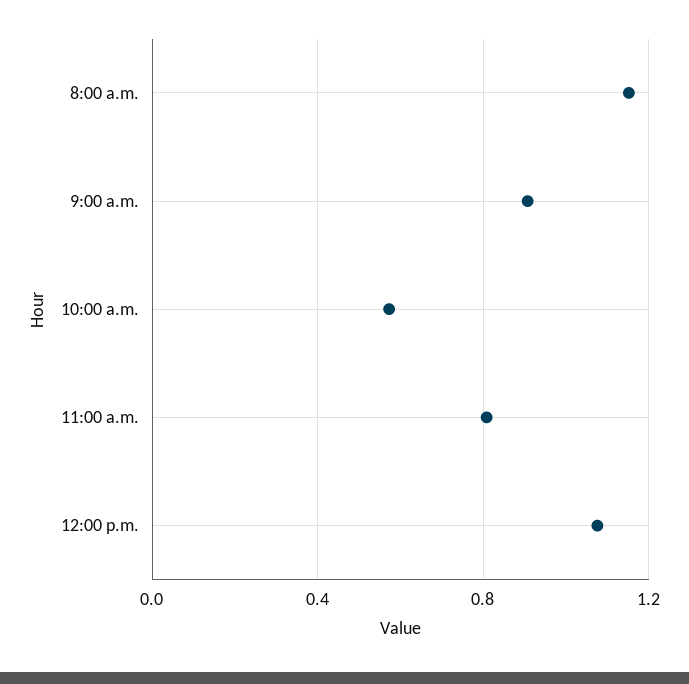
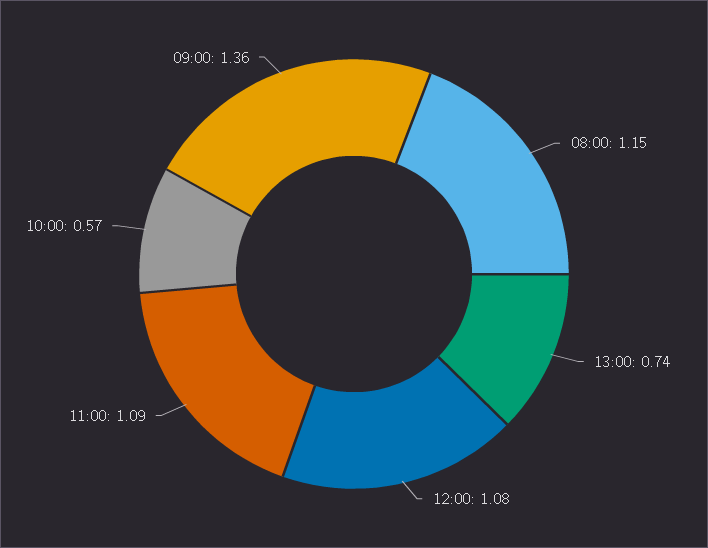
9:00 a.m.: 0.9 -> 1.36
11:00 a.m.: 0.8 -> 1.09
13:00: none -> 0.74

